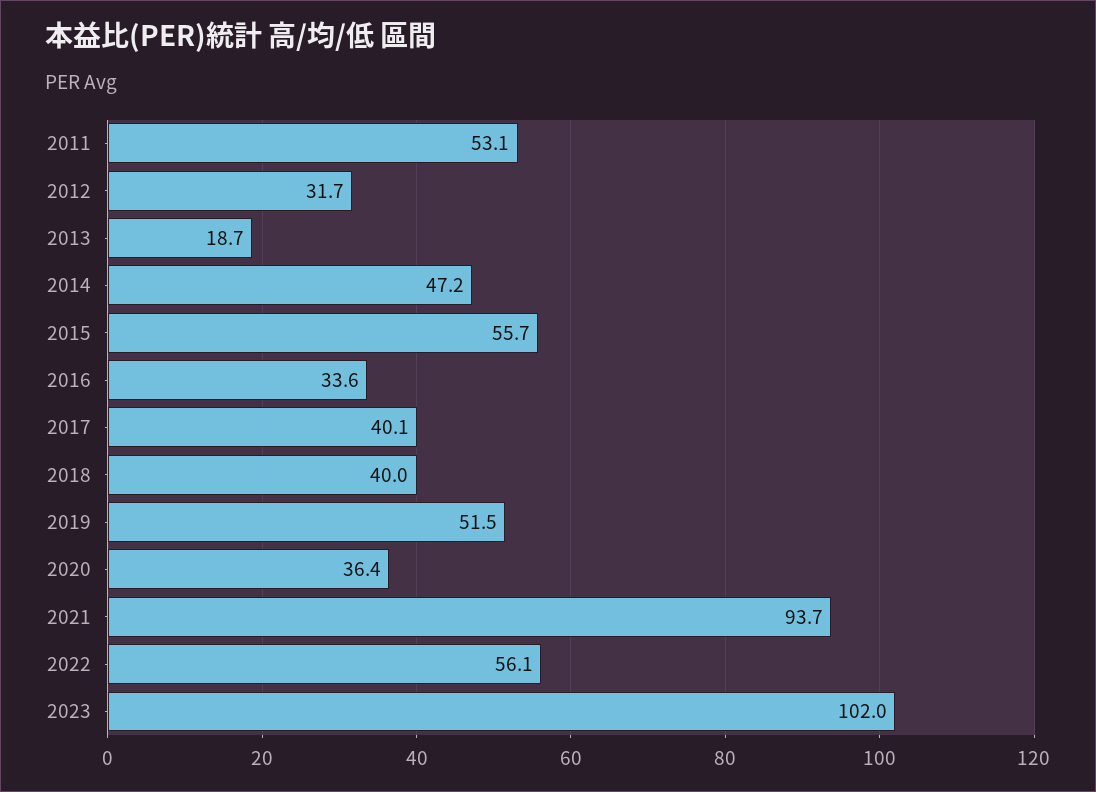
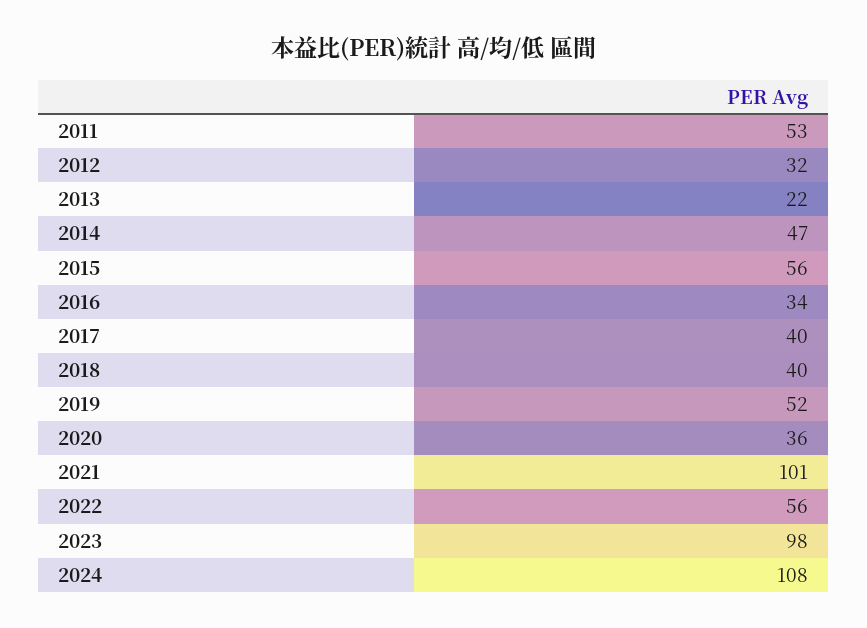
2013: 18.7 -> 22
2021: 93.7 -> 101
2023: 102 -> 98
2024: none -> 108

